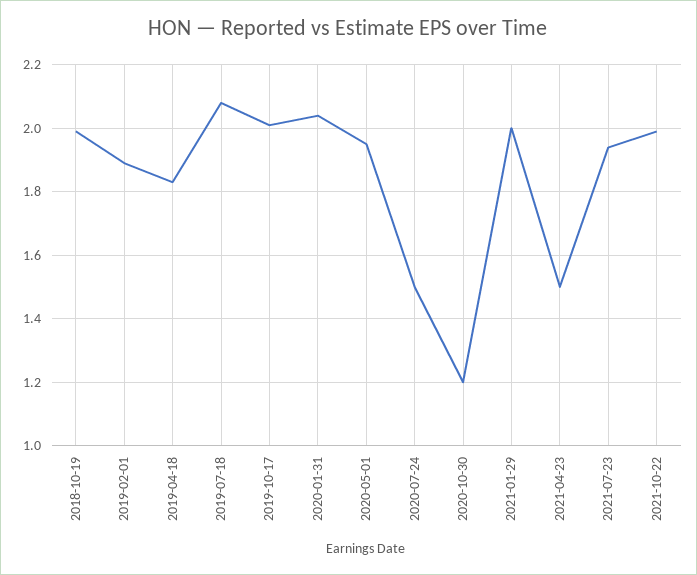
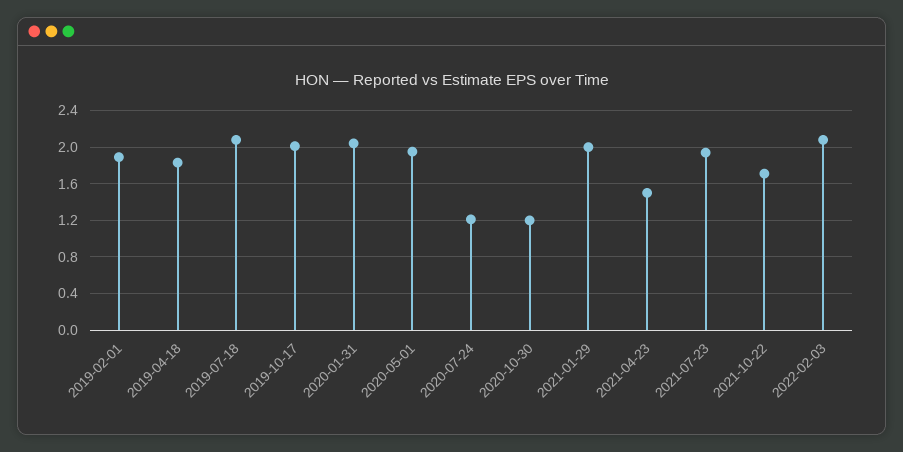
2018-10-19: 2 -> none
2020-07-24: 1.5 -> 1.2
2021-10-22: 2 -> 1.7
2022-02-03: none -> 2.1

